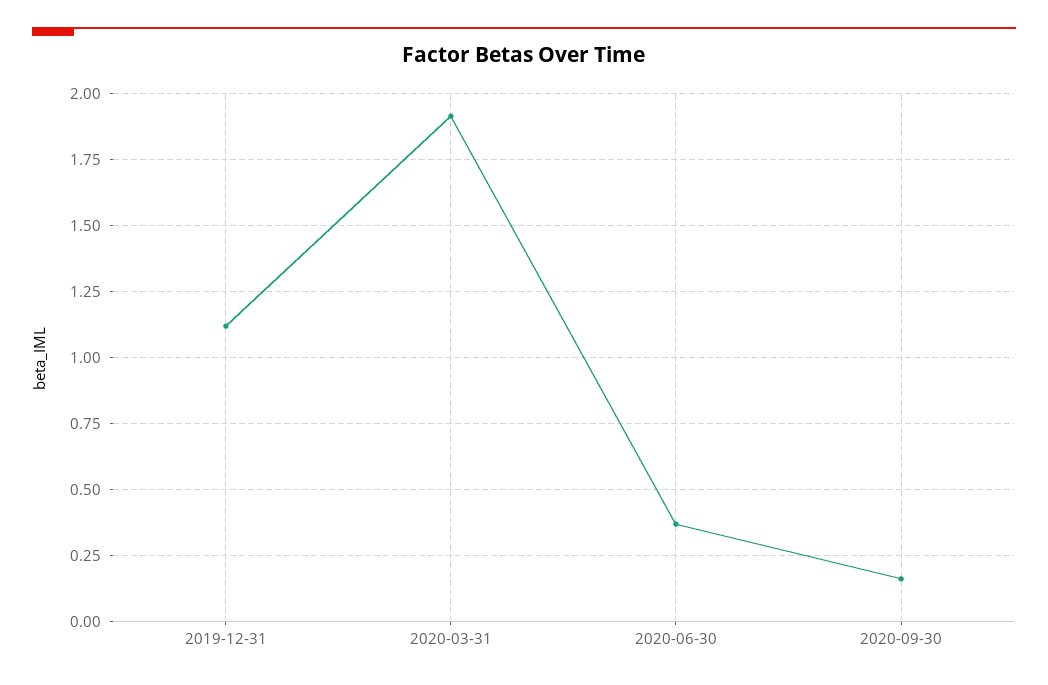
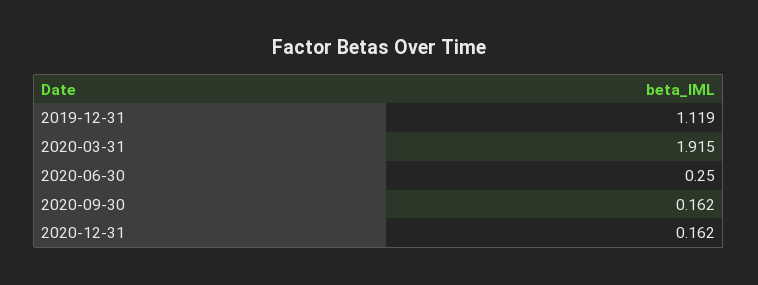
2020-06-30: 0.375 -> 0.25
2020-12-31: none -> 0.162

